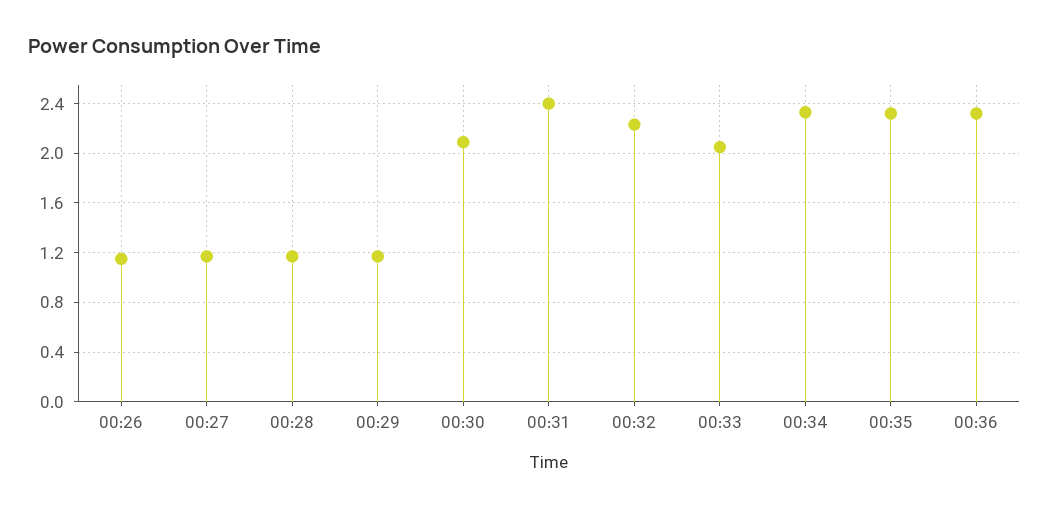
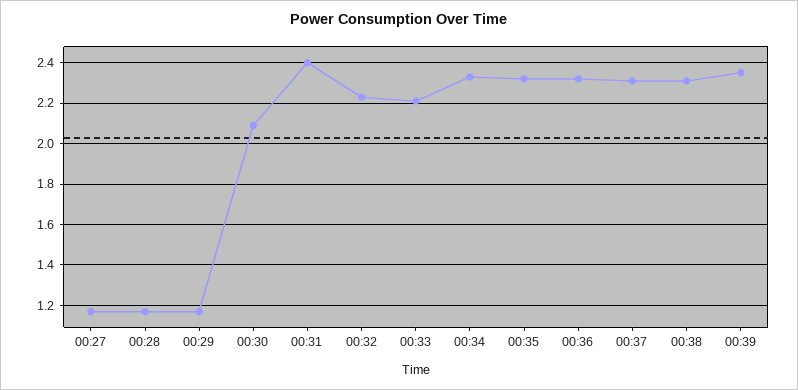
00:26: 1.15 -> none
00:33: 2.05 -> 2.2
00:37: none -> 2.3
00:38: none -> 2.3
00:39: none -> 2.35

